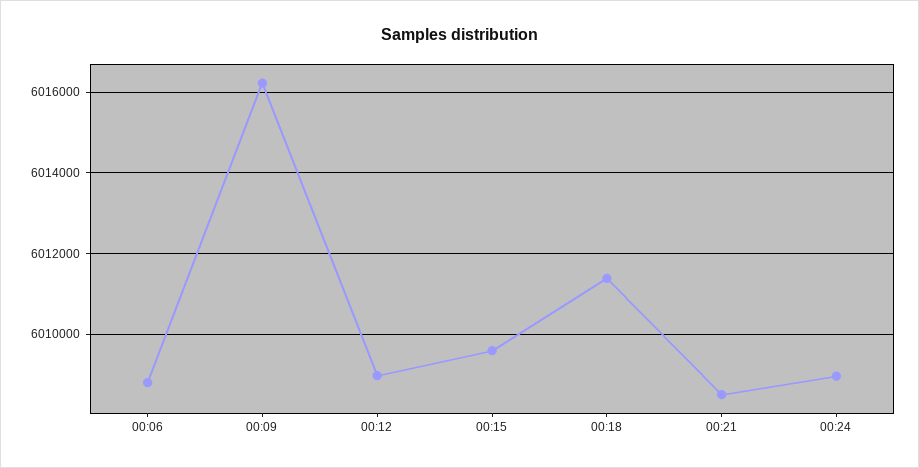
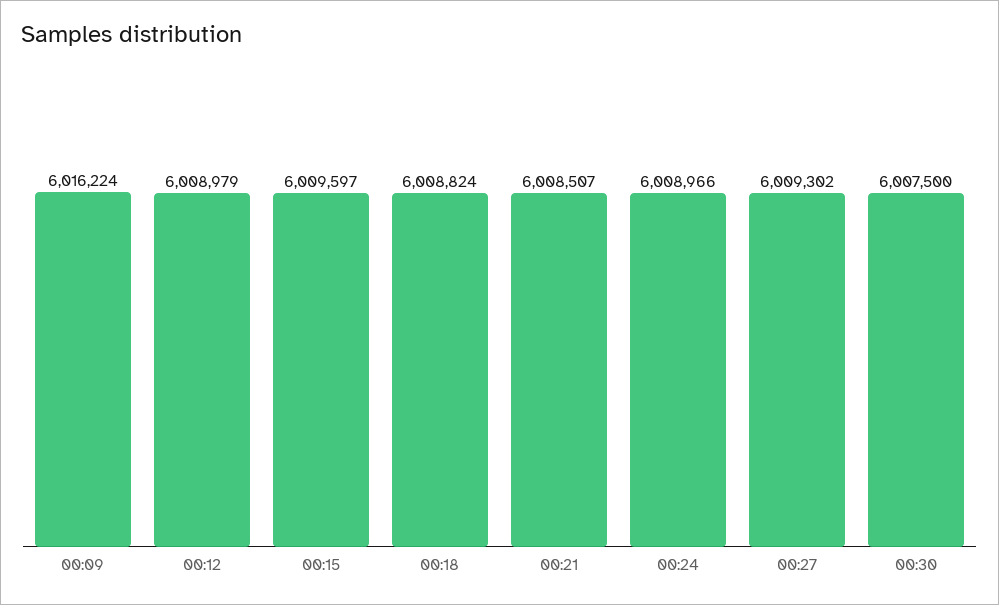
00:06: 6008800 -> none
00:18: 6011400 -> 6008824
00:27: none -> 6009302
00:30: none -> 6007500

